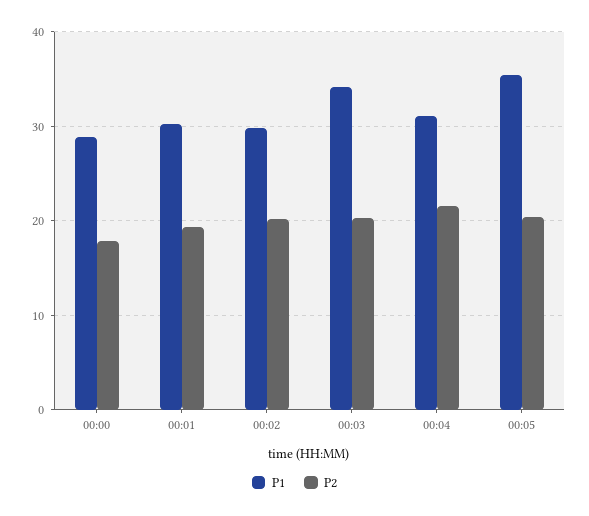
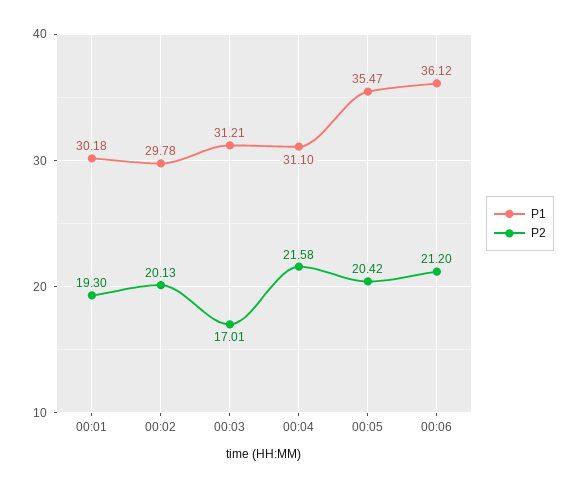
P1, 00:00: 29 -> none
P2, 00:00: 18 -> none
P1, 00:03: 34 -> 31.21
P2, 00:03: 20 -> 17.01
P1, 00:06: none -> 36.12
P2, 00:06: none -> 21.2

